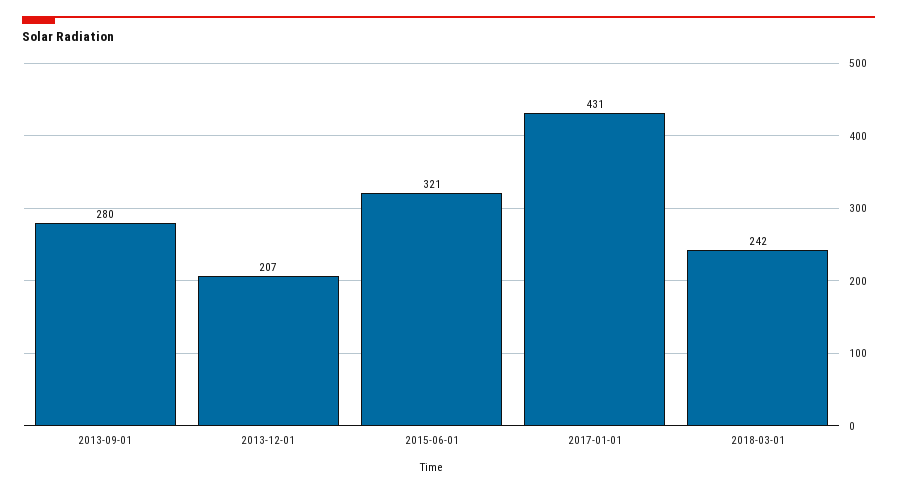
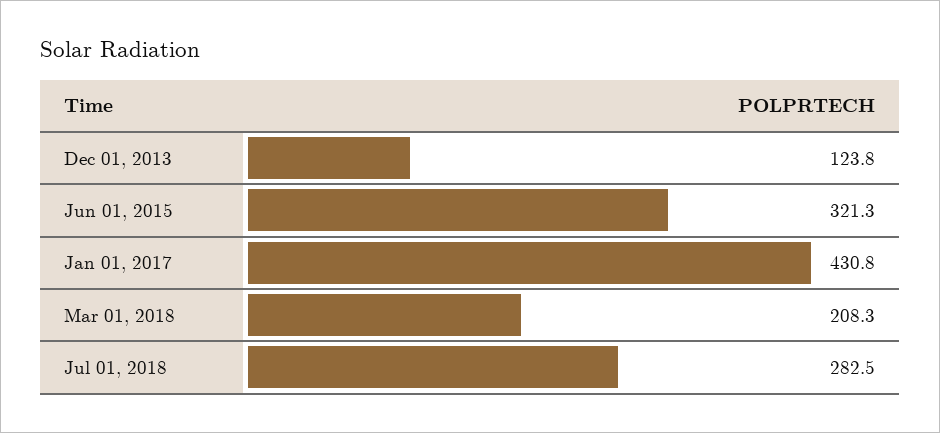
2013-09-01: 280 -> none
2013-12-01: 207 -> 123.8
2018-03-01: 242 -> 208.3
Jul 01, 2018: none -> 282.5

